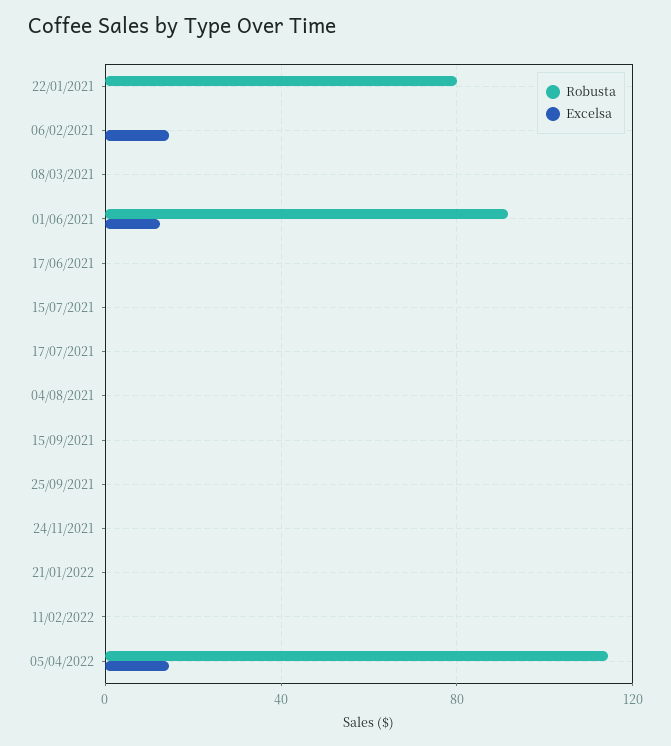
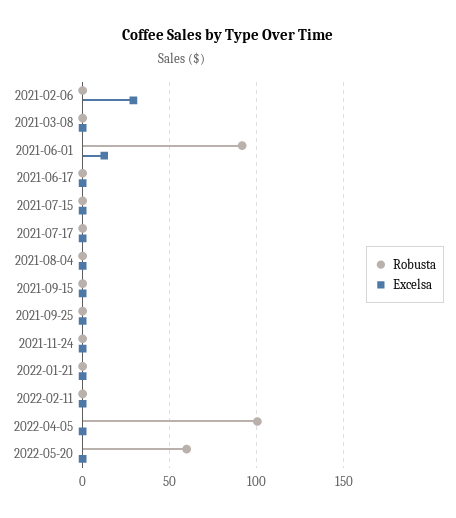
Robusta, 22/01/2021: 80 -> none
Excelsa, 22/01/2021: 0 -> none
Excelsa, 06/02/2021: 15 -> 30
Robusta, 05/04/2022: 115 -> 100
Excelsa, 05/04/2022: 15 -> 0
Robusta, 2022-05-20: none -> 60
Excelsa, 2022-05-20: none -> 0

